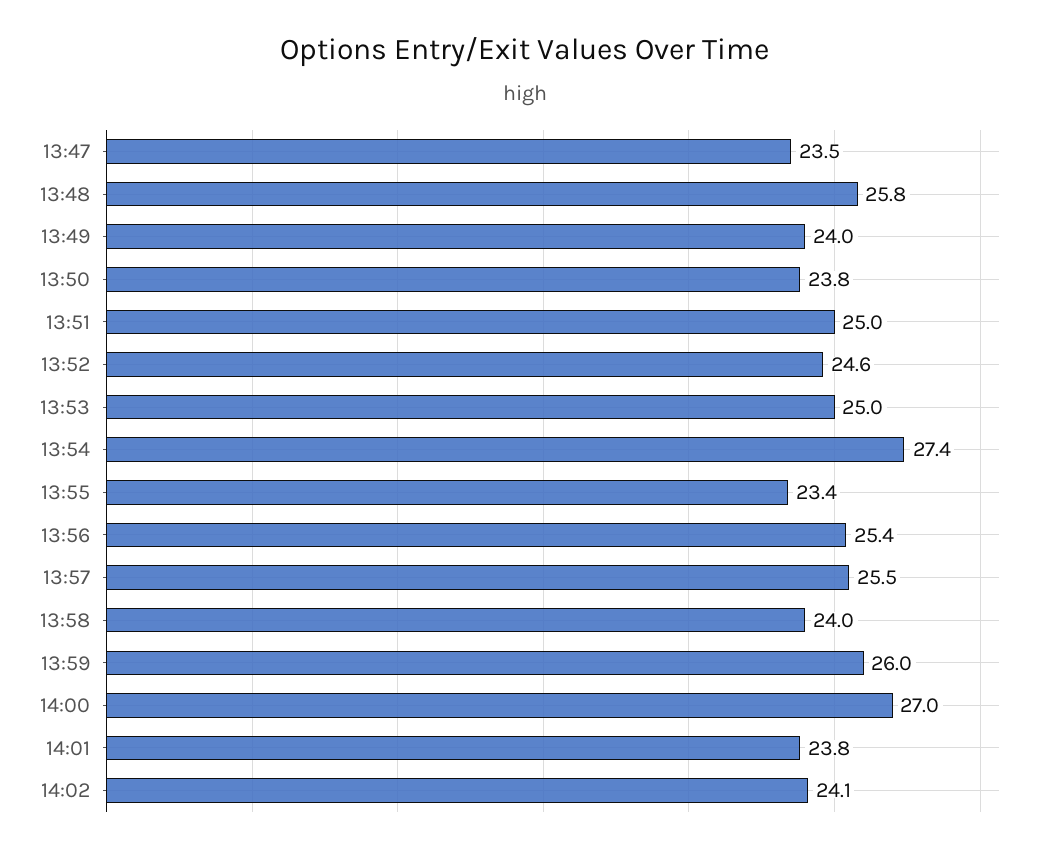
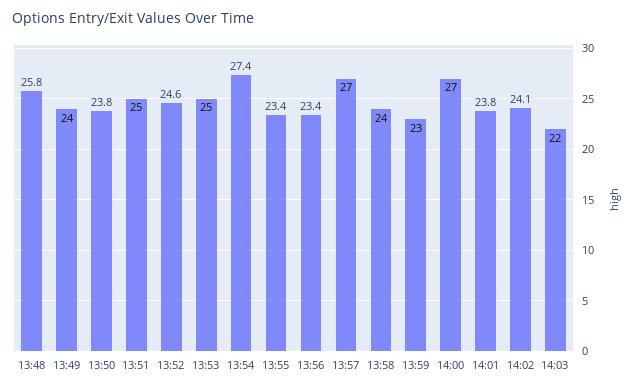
13:47: 23.5 -> none
13:56: 25.4 -> 23.4
13:57: 25.5 -> 27
13:59: 26 -> 23
14:03: none -> 22

